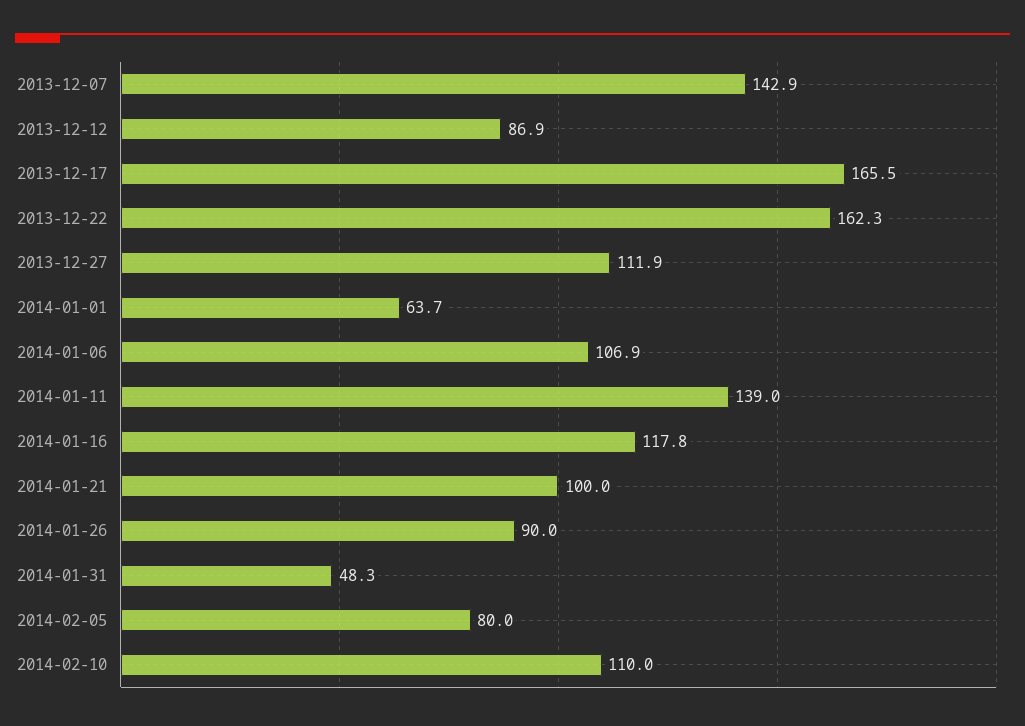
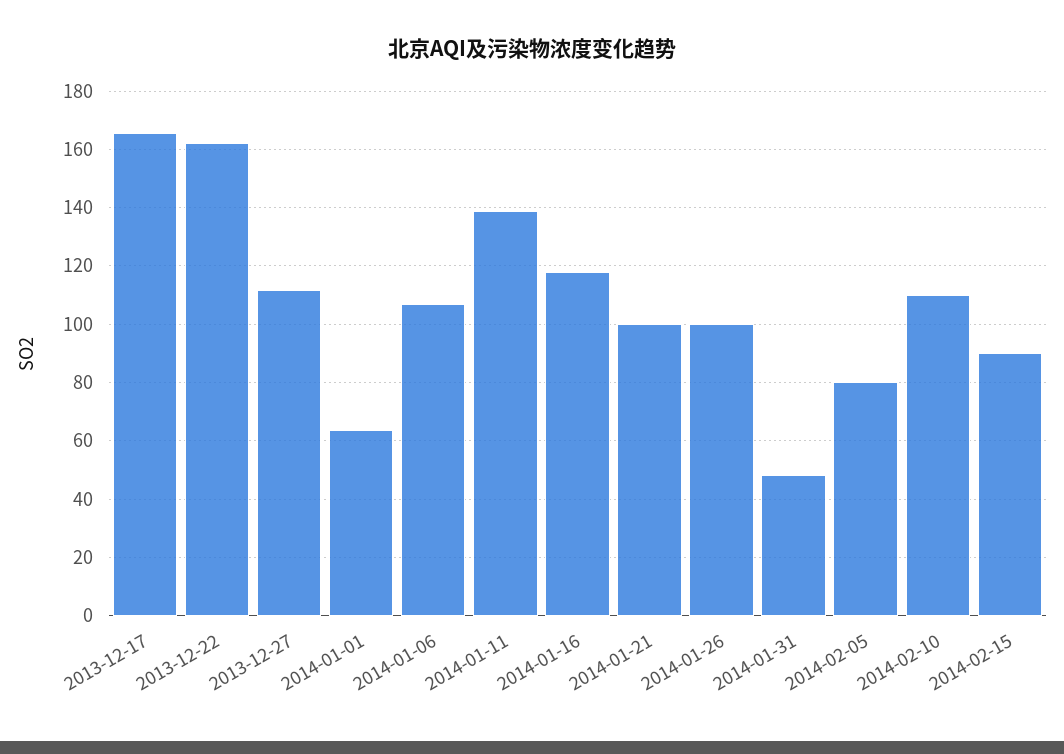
2013-12-07: 142.9 -> none
2013-12-12: 86.9 -> none
2014-01-26: 90 -> 100
2014-02-15: none -> 90

